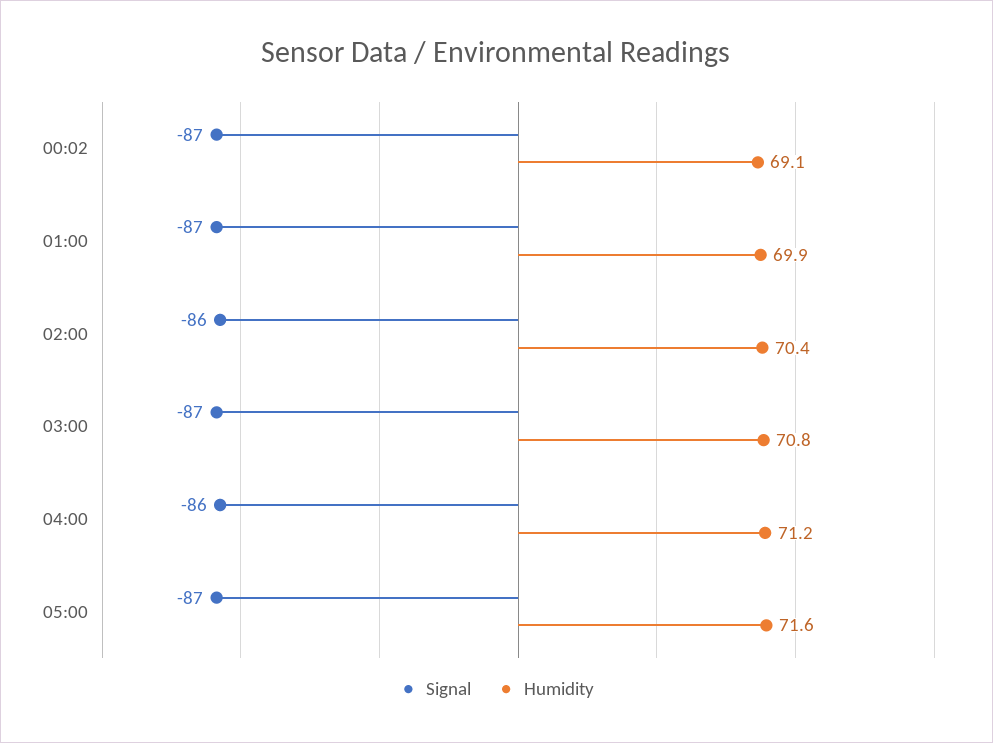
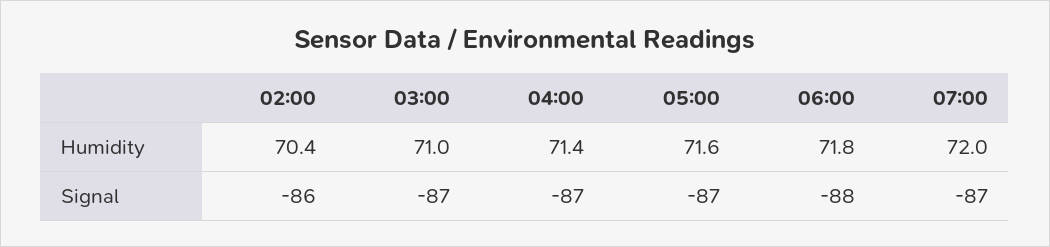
Signal, 00:02: -87 -> none
Humidity, 00:02: 69.1 -> none
Signal, 01:00: -87 -> none
Humidity, 01:00: 69.9 -> none
Humidity, 03:00: 70.8 -> 71
Signal, 04:00: -86 -> -87
Humidity, 04:00: 71.2 -> 71.4
Humidity, 06:00: none -> 71.8
Humidity, 07:00: none -> 72
Signal, 06:00: none -> -88
Signal, 07:00: none -> -87

